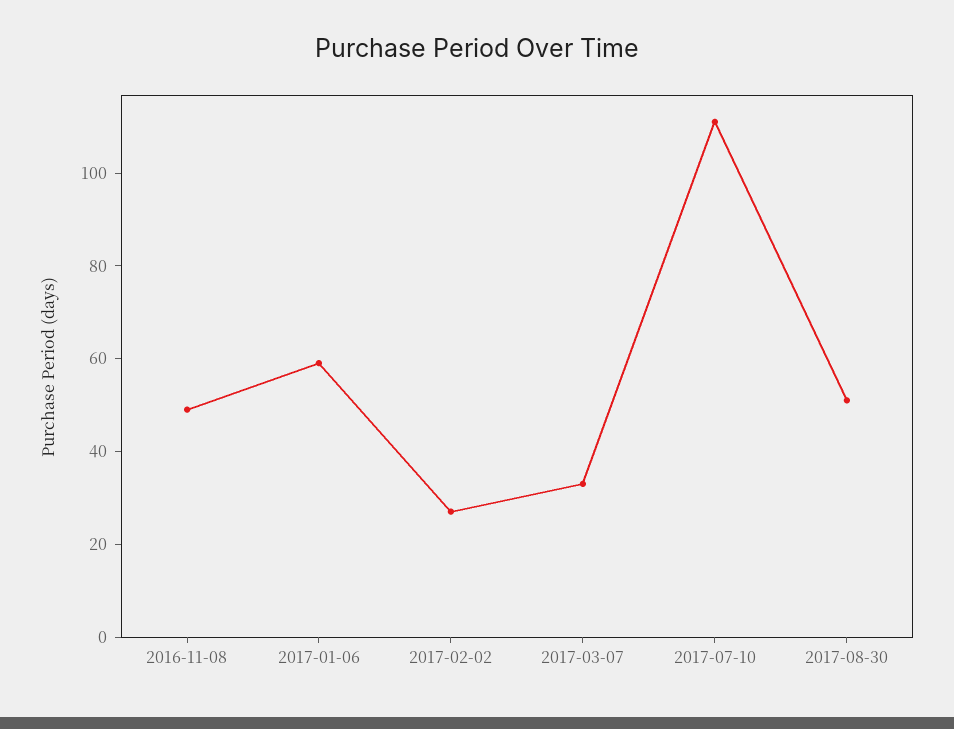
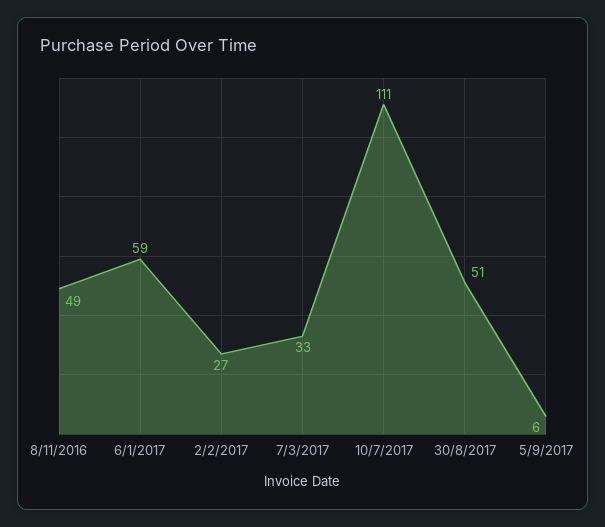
5/9/2017: none -> 6

